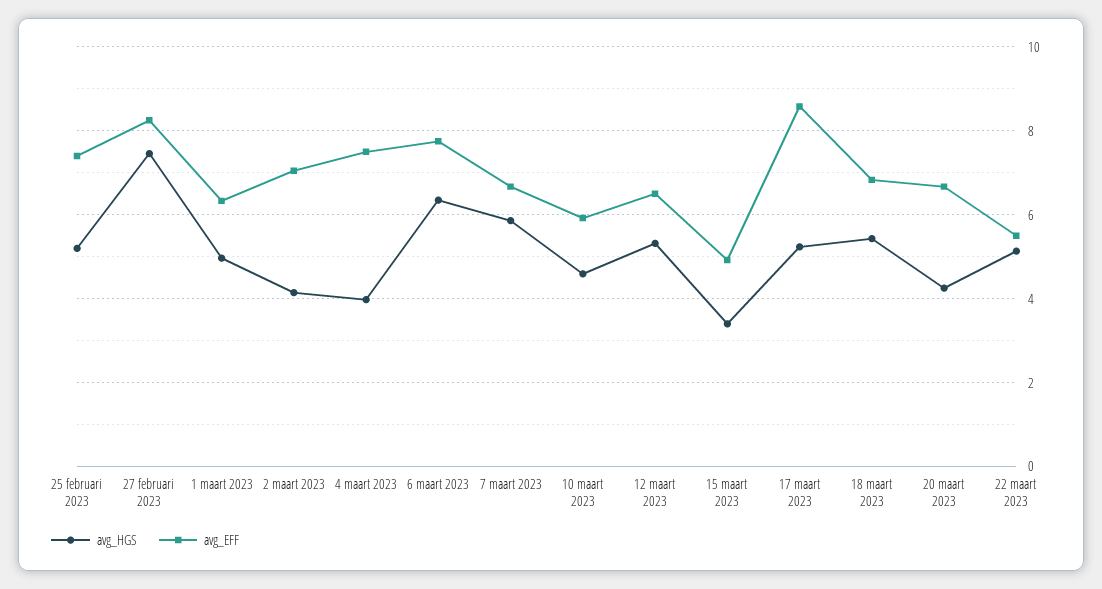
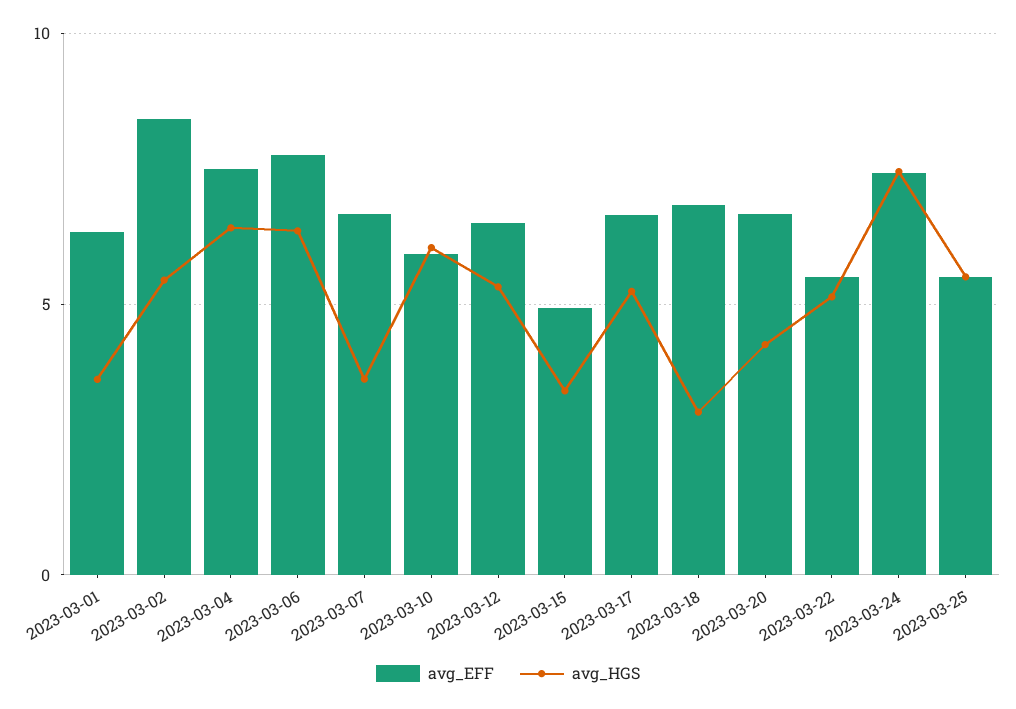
avg_HGS, 25 februari 2023: 5.2 -> none
avg_EFF, 25 februari 2023: 7.4 -> none
avg_HGS, 27 februari 2023: 7.4 -> none
avg_EFF, 27 februari 2023: 8.2 -> none
avg_HGS, 1 maart 2023: 5 -> 3.5
avg_HGS, 2 maart 2023: 4.2 -> 5.5
avg_EFF, 2 maart 2023: 7 -> 8.5
avg_HGS, 4 maart 2023: 4 -> 6.5
avg_HGS, 7 maart 2023: 5.8 -> 3.5
avg_HGS, 10 maart 2023: 4.6 -> 6
avg_EFF, 17 maart 2023: 8.6 -> 6.5
avg_HGS, 18 maart 2023: 5.4 -> 3
avg_EFF, 2023-03-24: none -> 7.5
avg_HGS, 2023-03-24: none -> 7.5
avg_EFF, 2023-03-25: none -> 5.5
avg_HGS, 2023-03-25: none -> 5.5

